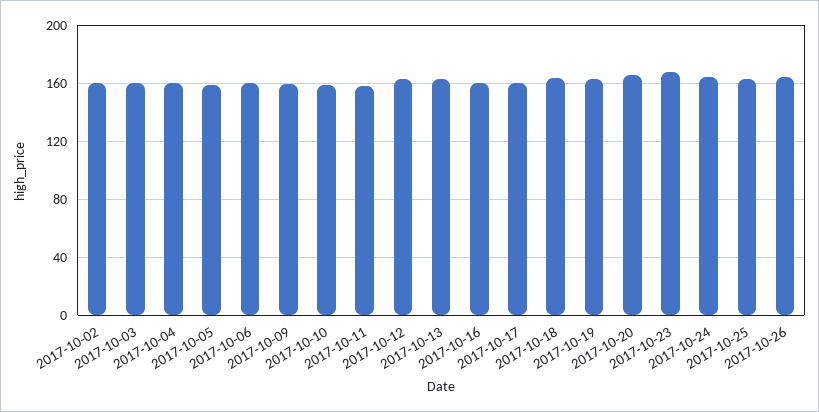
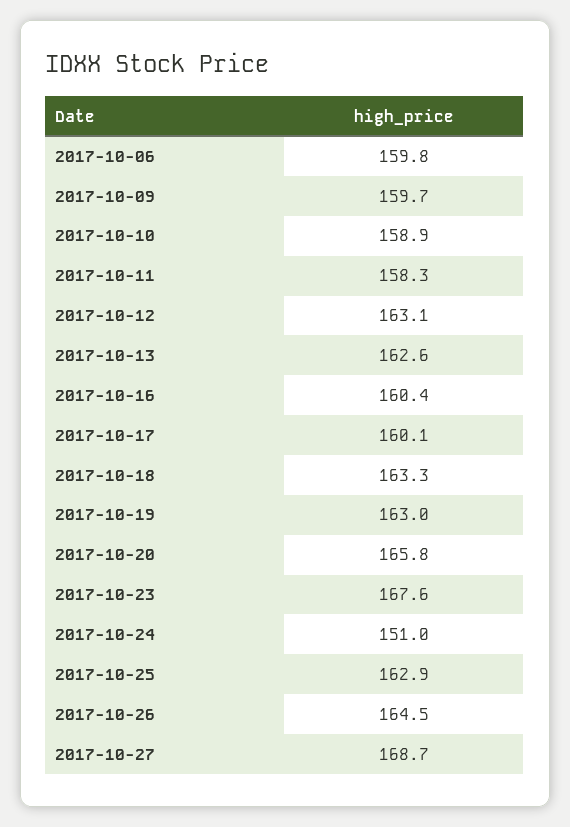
2017-10-02: 160 -> none
2017-10-03: 160 -> none
2017-10-04: 160 -> none
2017-10-05: 160 -> none
2017-10-24: 165 -> 151
2017-10-27: none -> 168.7

